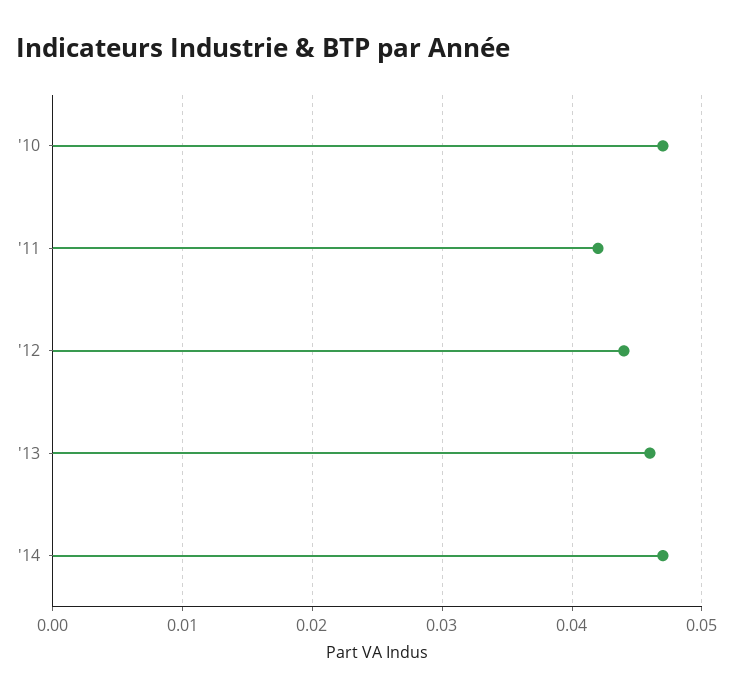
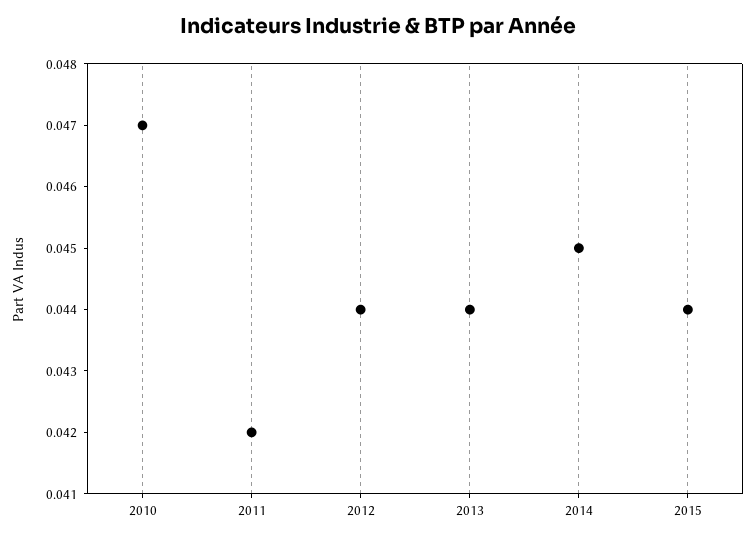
'13: 0.046 -> 0.044
'14: 0.047 -> 0.045
2015: none -> 0.044

